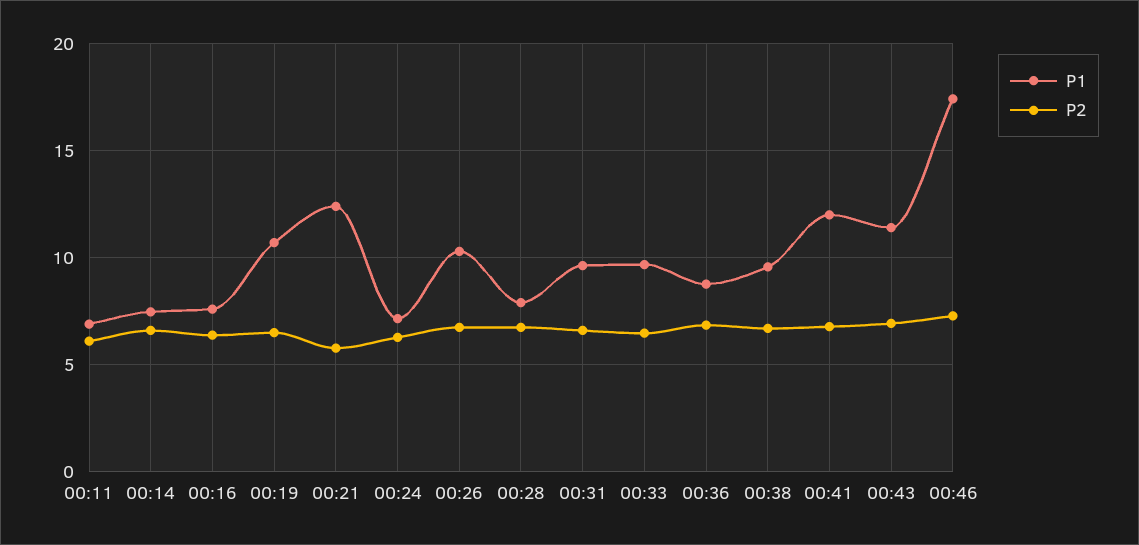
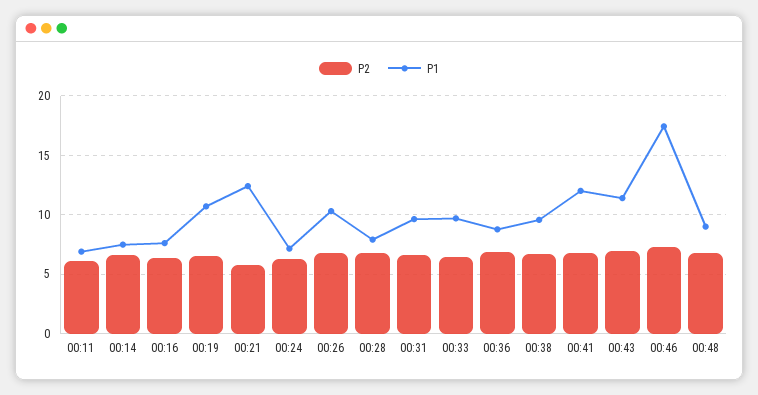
P2, 00:48: none -> 7
P1, 00:48: none -> 9

